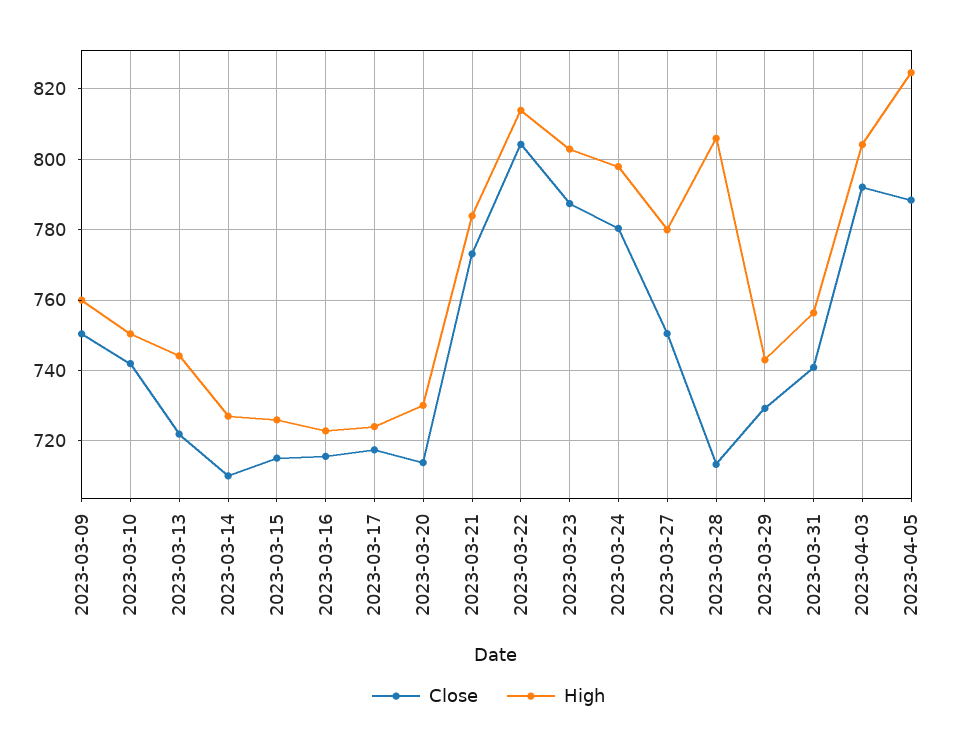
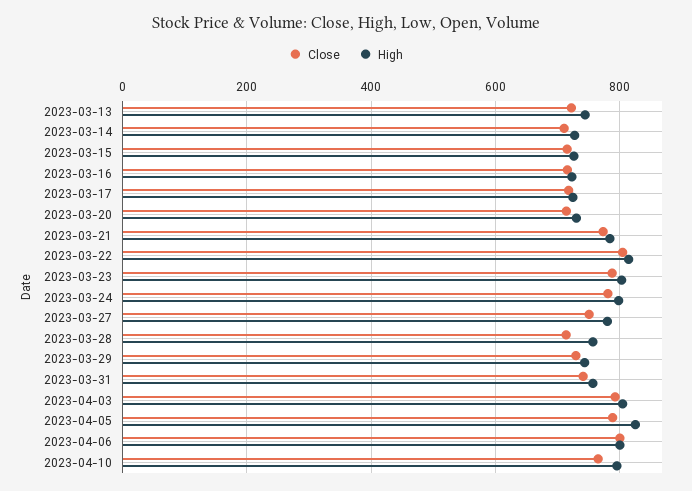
Close, 2023-03-09: 750 -> none
High, 2023-03-09: 760 -> none
Close, 2023-03-10: 742 -> none
High, 2023-03-10: 750 -> none
High, 2023-03-28: 806 -> 760
Close, 2023-04-06: none -> 800
High, 2023-04-06: none -> 800
Close, 2023-04-10: none -> 760
High, 2023-04-10: none -> 800

